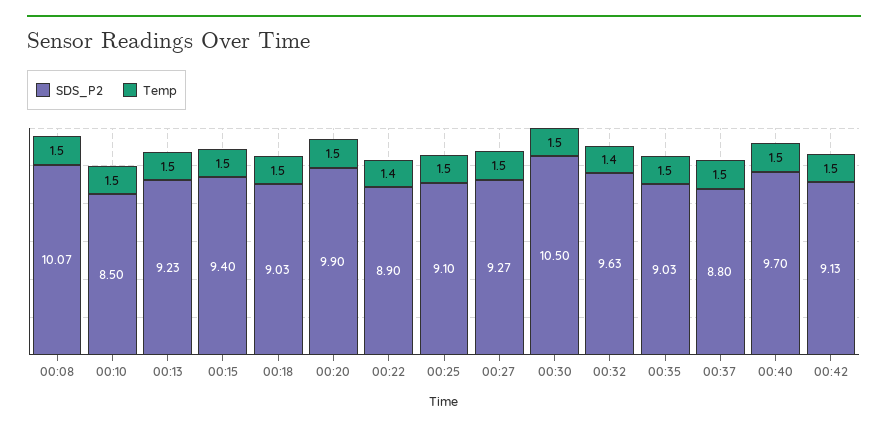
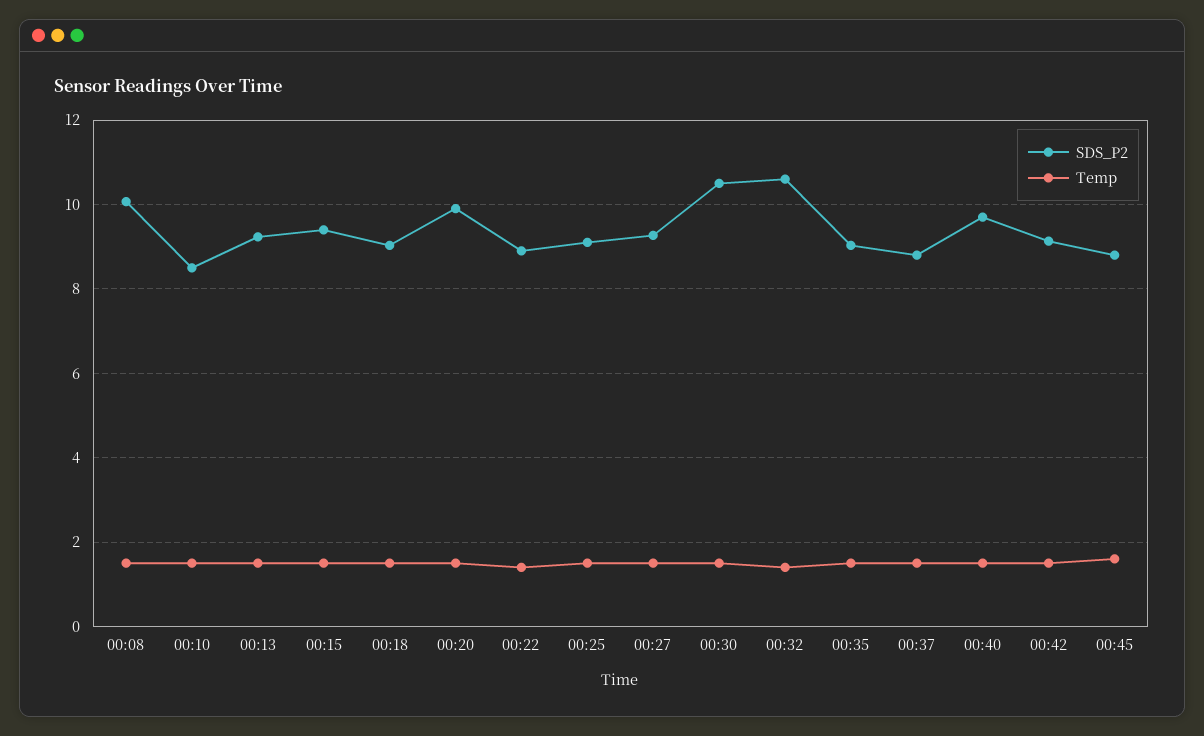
SDS_P2, 00:32: 9.63 -> 10.6
SDS_P2, 00:45: none -> 8.8
Temp, 00:45: none -> 1.6

